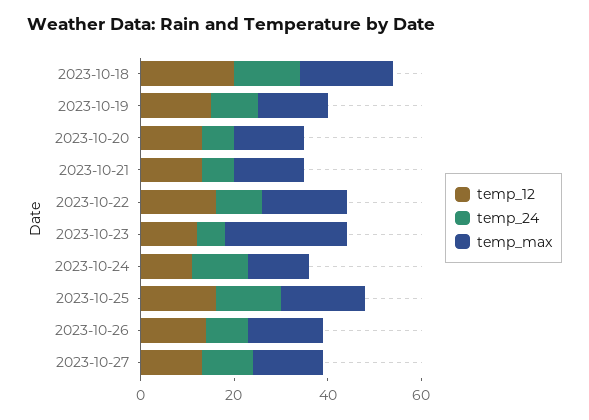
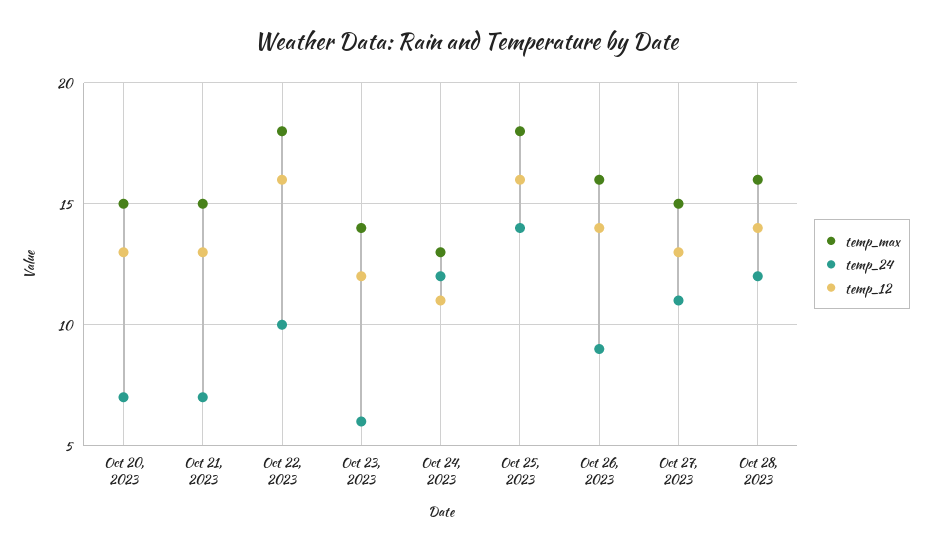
temp_12, 2023-10-18: 20 -> none
temp_24, 2023-10-18: 15 -> none
temp_max, 2023-10-18: 20 -> none
temp_12, 2023-10-19: 15 -> none
temp_24, 2023-10-19: 10 -> none
temp_max, 2023-10-19: 15 -> none
temp_max, 2023-10-23: 25 -> 14
temp_max, Oct 28, 2023: none -> 16
temp_24, Oct 28, 2023: none -> 12
temp_12, Oct 28, 2023: none -> 14

